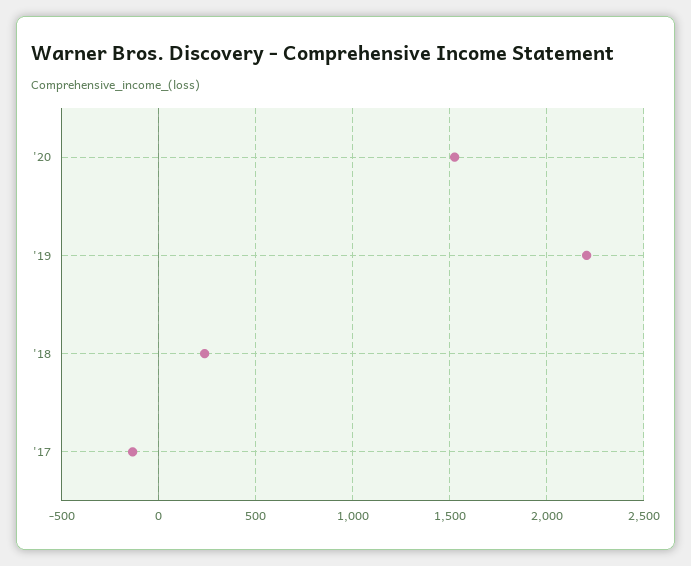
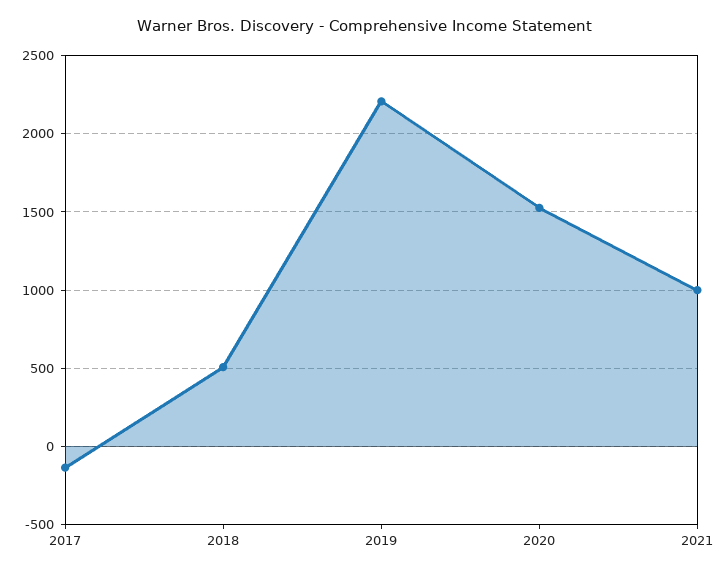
'18: 250 -> 500
2021: none -> 1000

